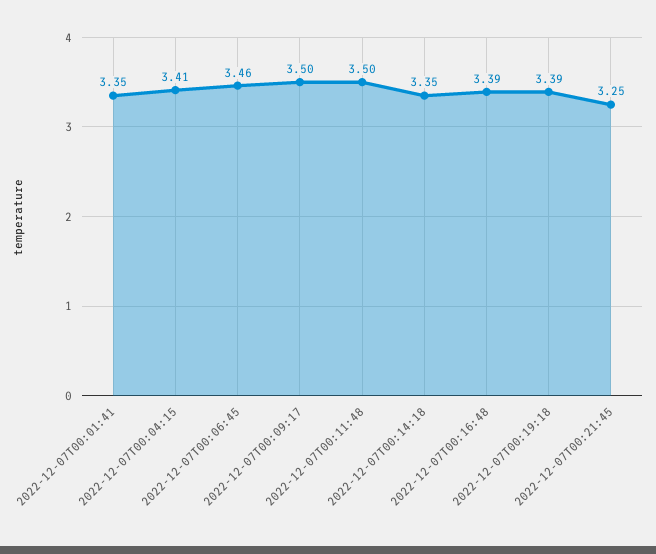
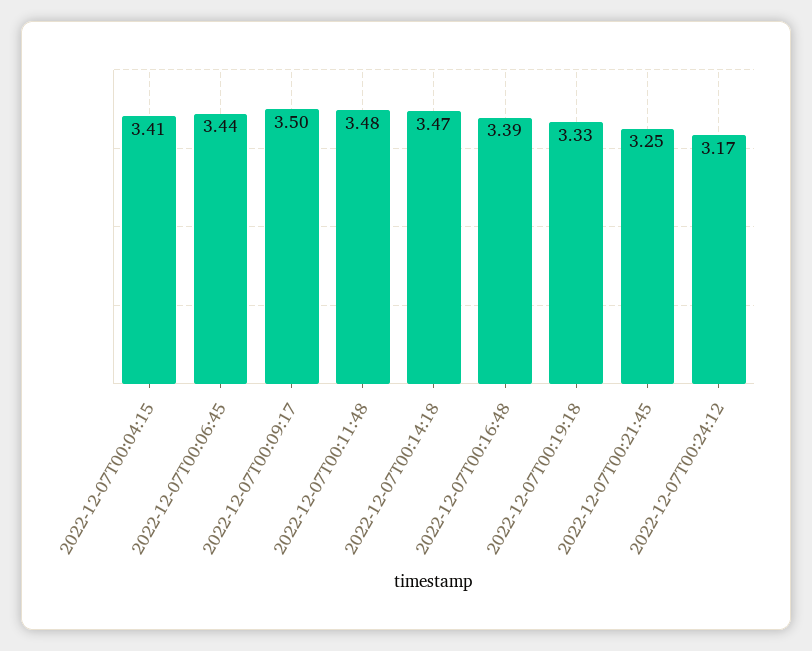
2022-12-07T00:01:41: 3.35 -> none
2022-12-07T00:06:45: 3.46 -> 3.44
2022-12-07T00:11:48: 3.5 -> 3.48
2022-12-07T00:14:18: 3.35 -> 3.47
2022-12-07T00:19:18: 3.39 -> 3.33
2022-12-07T00:24:12: none -> 3.17

